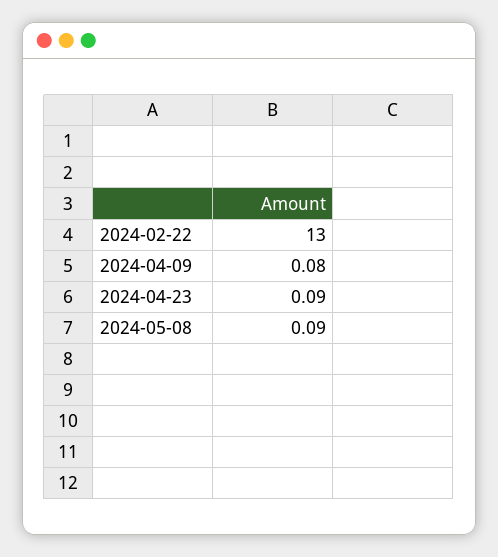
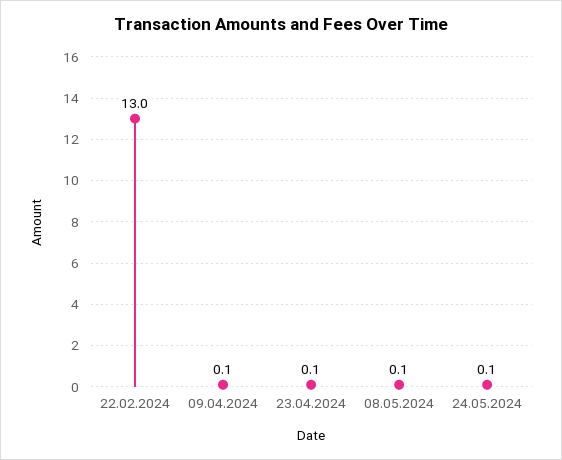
24.05.2024: none -> 0.1

